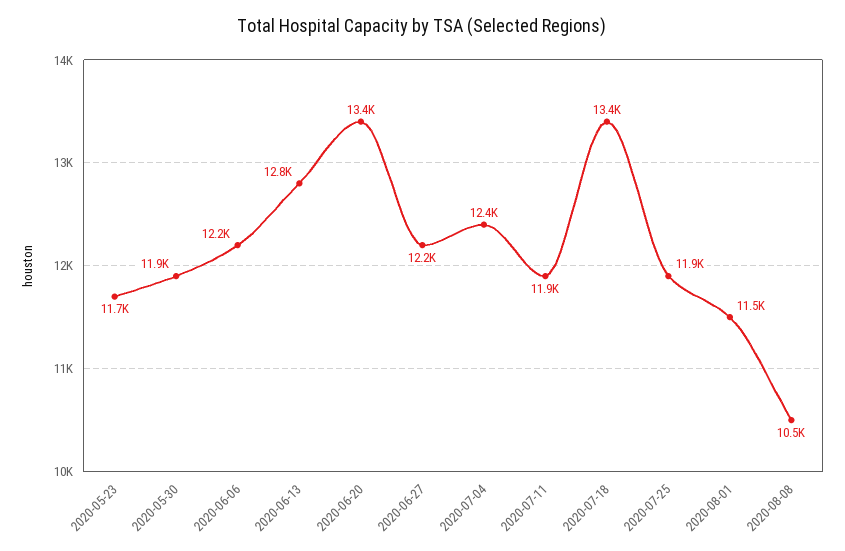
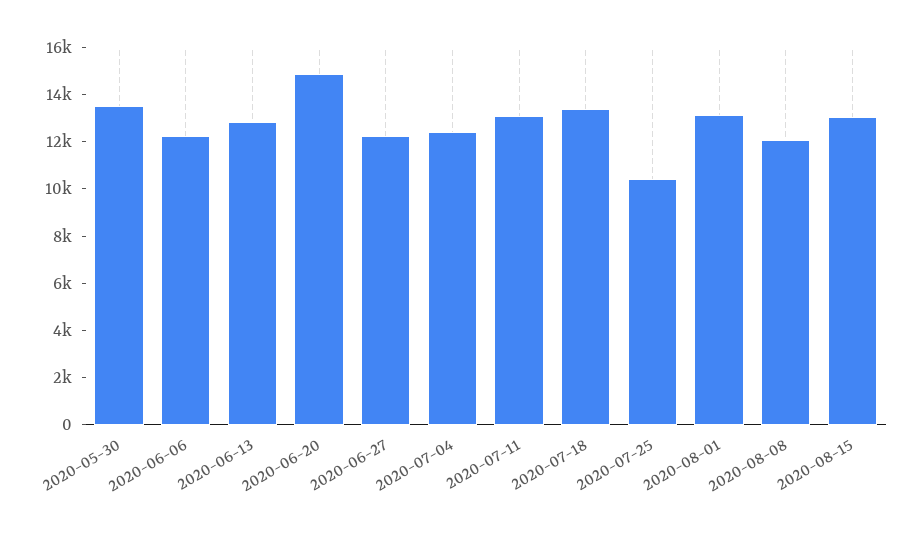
2020-05-23: 11700 -> none
2020-05-30: 11900 -> 13500
2020-06-20: 13400 -> 15000
2020-07-11: 11900 -> 13000
2020-07-25: 11900 -> 10500
2020-08-01: 11500 -> 13000
2020-08-08: 10500 -> 12000
2020-08-15: none -> 13000

